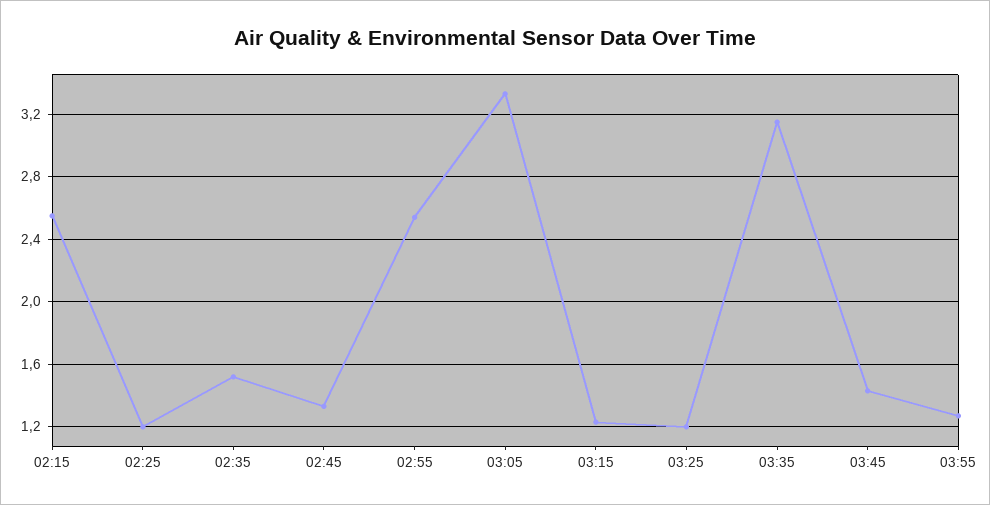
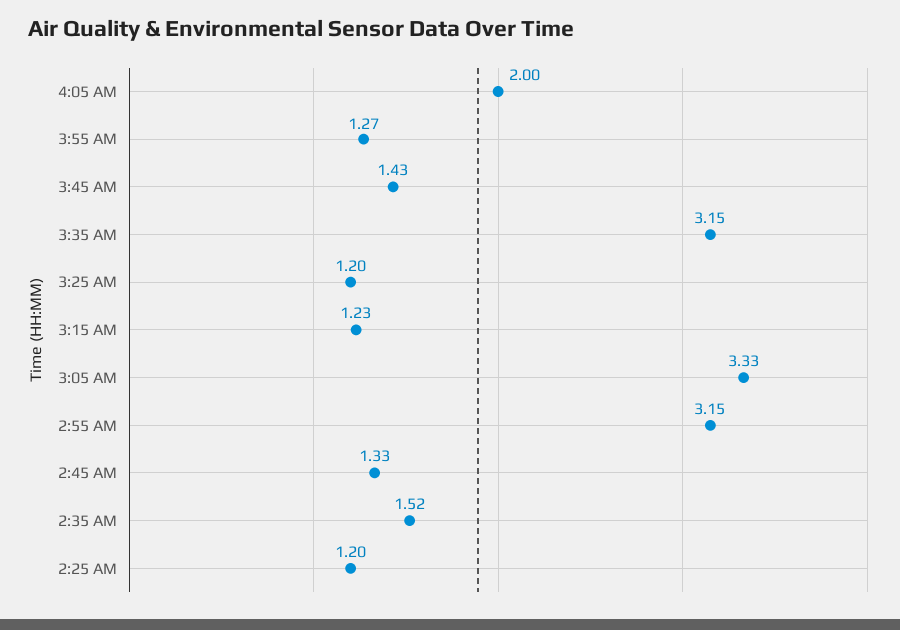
02:15: 2.55 -> none
02:55: 2.55 -> 3.15
4:05 AM: none -> 2

